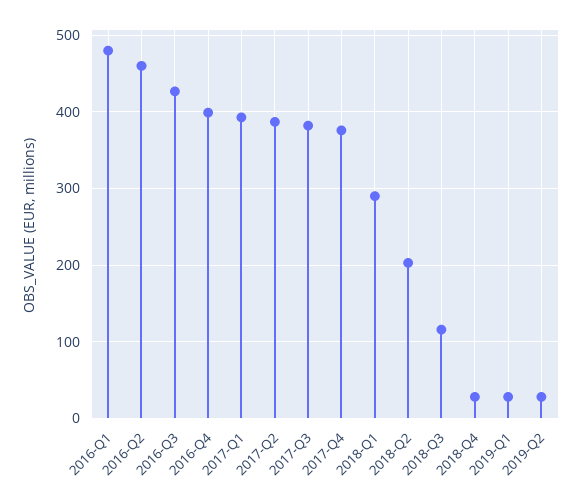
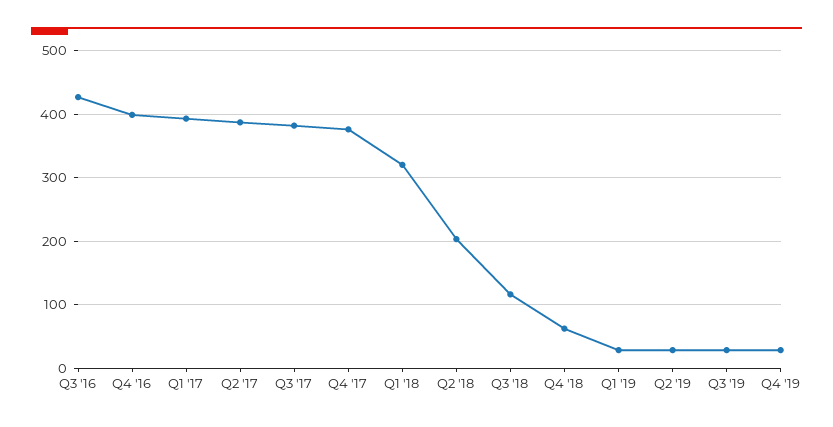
2016-Q1: 480 -> none
2016-Q2: 460 -> none
2018-Q1: 290 -> 320
2018-Q4: 30 -> 60
Q3 '19: none -> 30
Q4 '19: none -> 30

